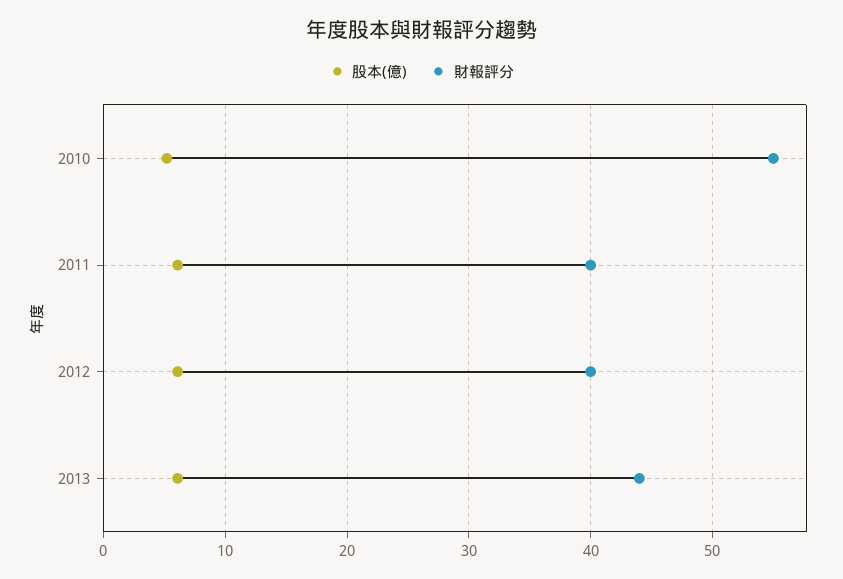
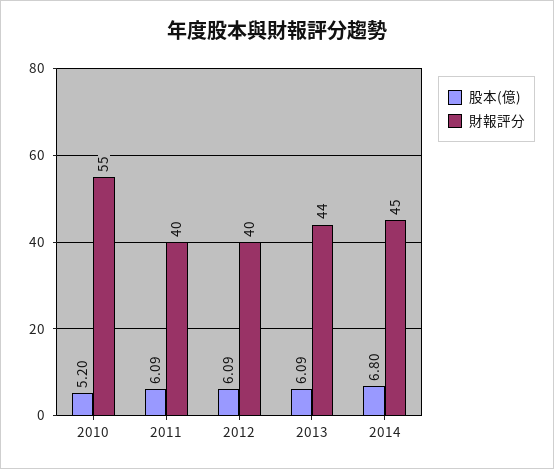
股本(億), 2014: none -> 6.8
財報評分, 2014: none -> 45

